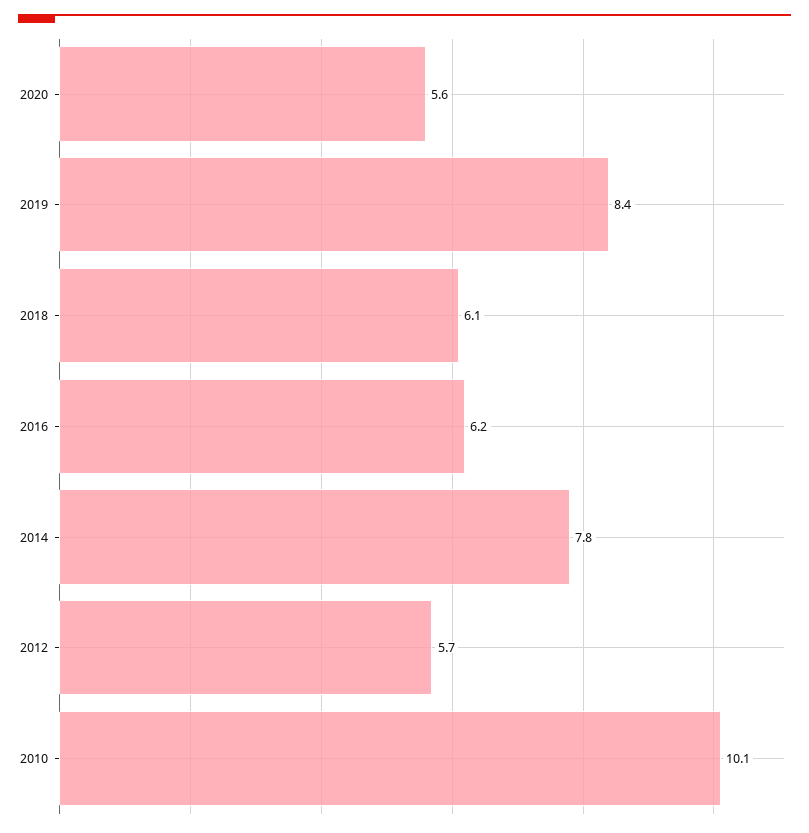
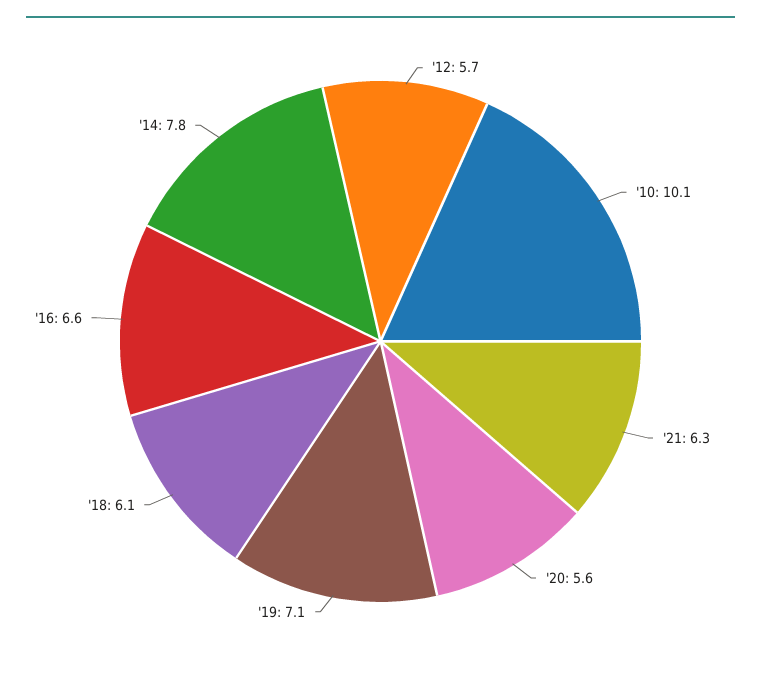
2019: 8.4 -> 7.1
2016: 6.2 -> 6.6
'21: none -> 6.3

